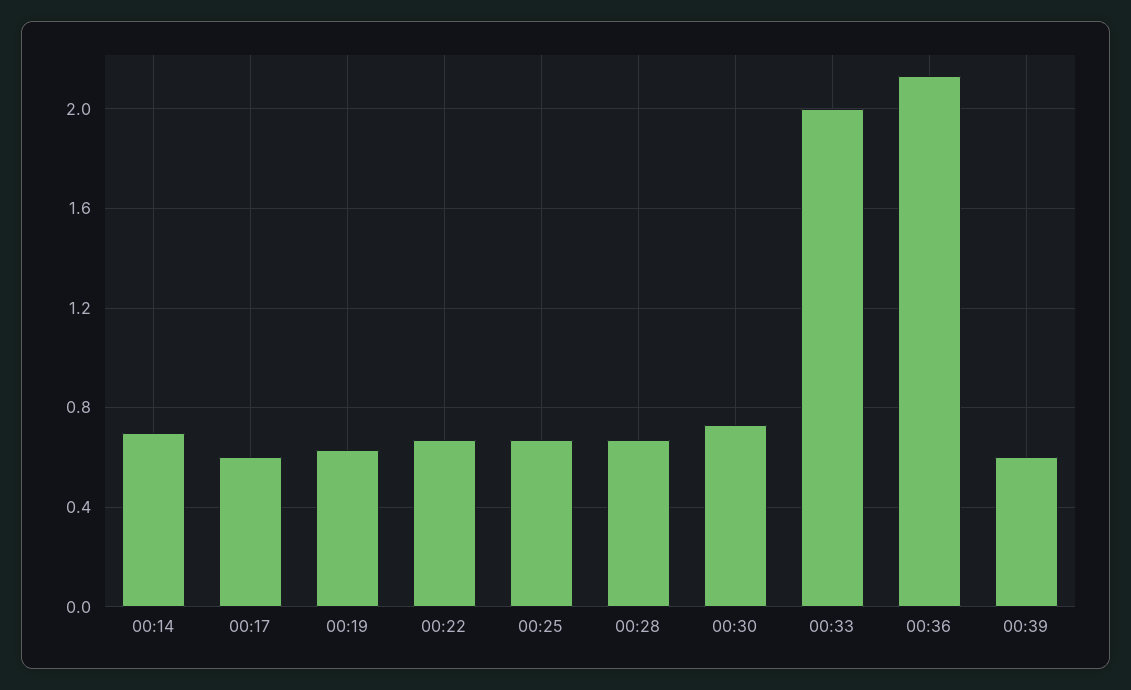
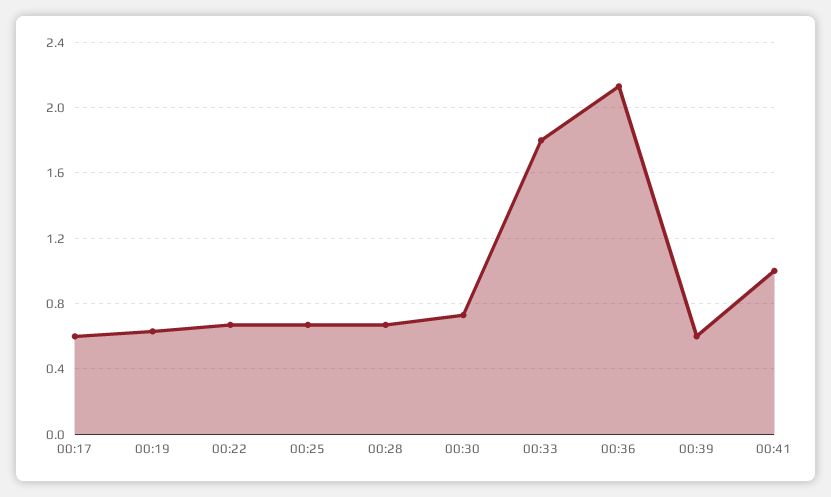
00:14: 0.7 -> none
00:33: 2 -> 1.8
00:41: none -> 1

